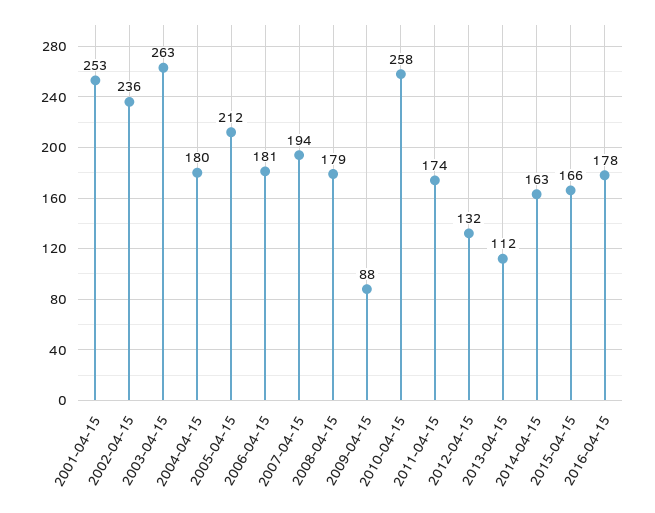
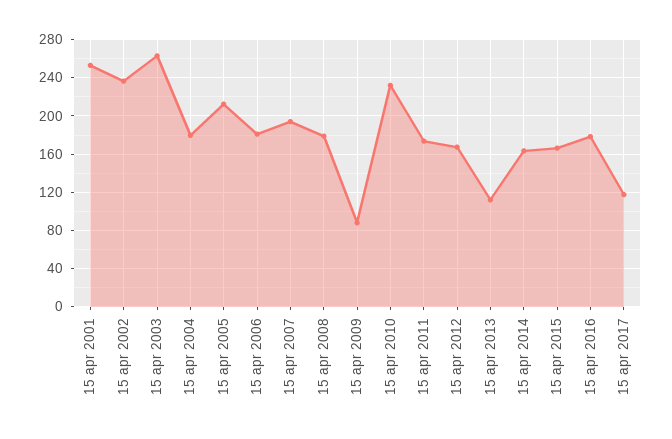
2010-04-15: 258 -> 230
2012-04-15: 132 -> 170
15 apr 2017: none -> 120

